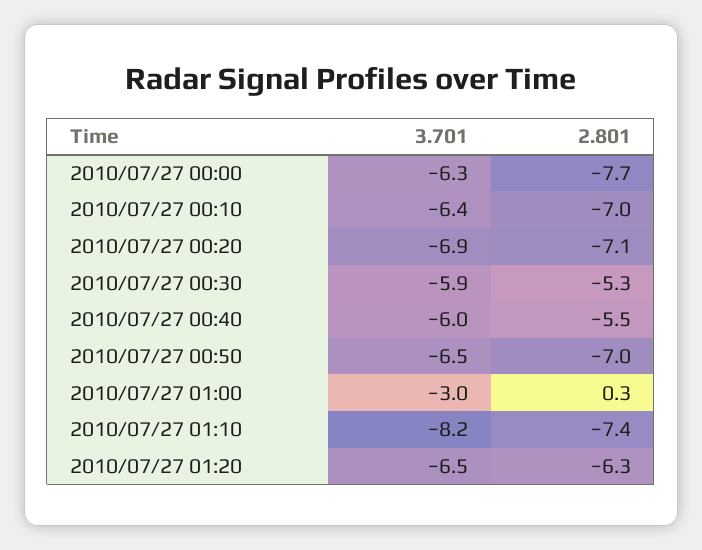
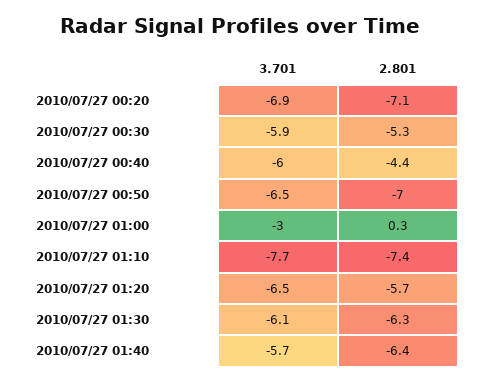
3.701, 2010/07/27 00:00: -6.3 -> none
2.801, 2010/07/27 00:00: -7.7 -> none
3.701, 2010/07/27 00:10: -6.4 -> none
2.801, 2010/07/27 00:10: -7 -> none
2.801, 2010/07/27 00:40: -5.5 -> -4.4
3.701, 2010/07/27 01:10: -8.2 -> -7.7
2.801, 2010/07/27 01:20: -6.3 -> -5.7
3.701, 2010/07/27 01:30: none -> -6.1
2.801, 2010/07/27 01:30: none -> -6.3
3.701, 2010/07/27 01:40: none -> -5.7
2.801, 2010/07/27 01:40: none -> -6.4

